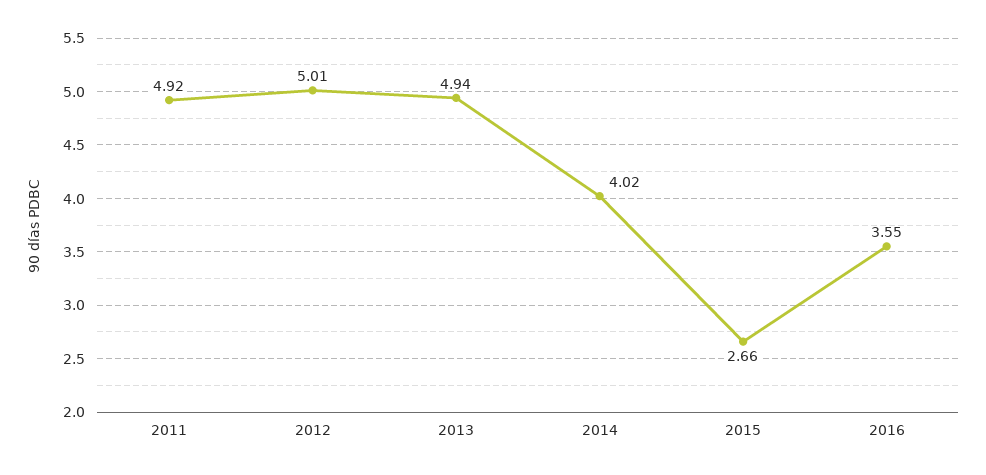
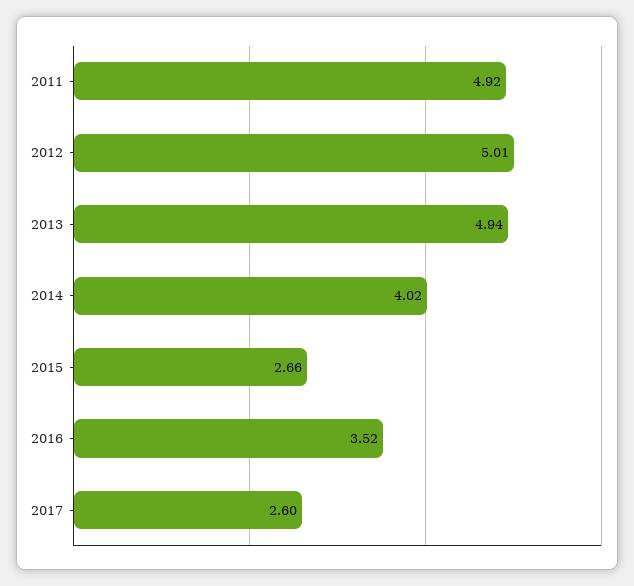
2016: 3.55 -> 3.52
2017: none -> 2.6

